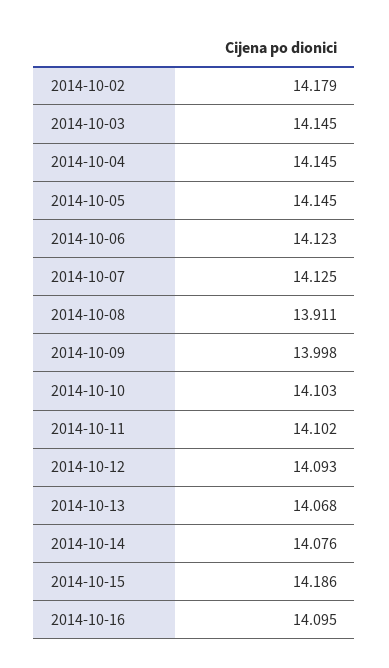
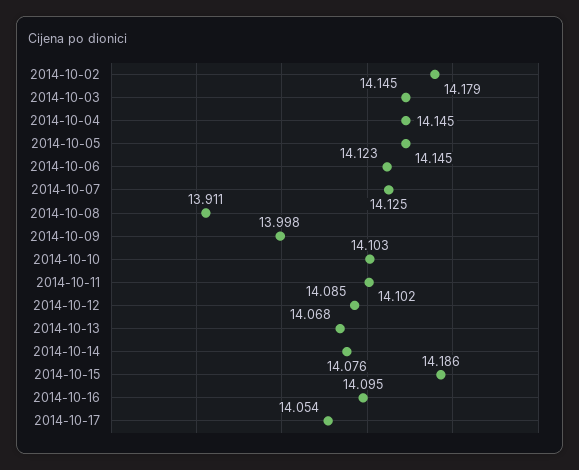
2014-10-12: 14.093 -> 14.085
2014-10-17: none -> 14.054

